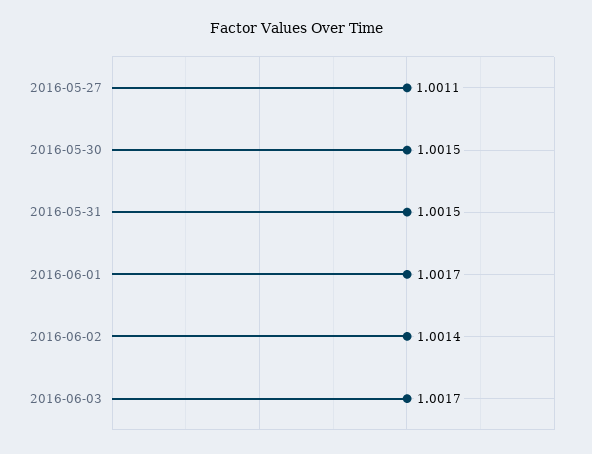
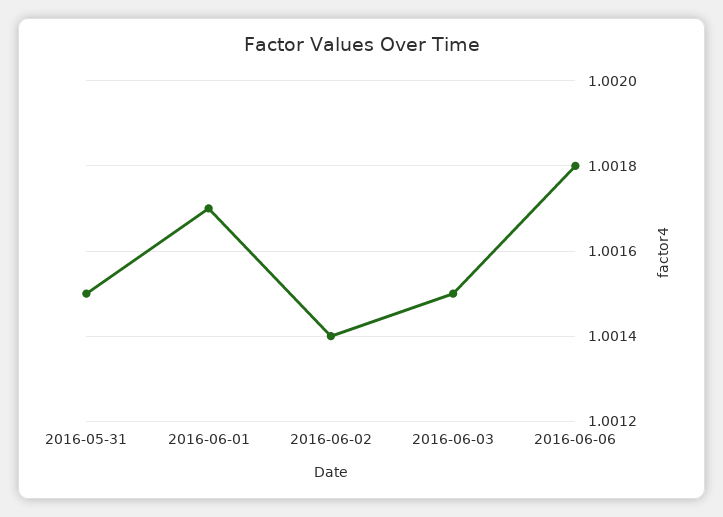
2016-05-27: 1.0011 -> none
2016-05-30: 1.0015 -> none
2016-06-03: 1.0017 -> 1.0015
2016-06-06: none -> 1.0018

